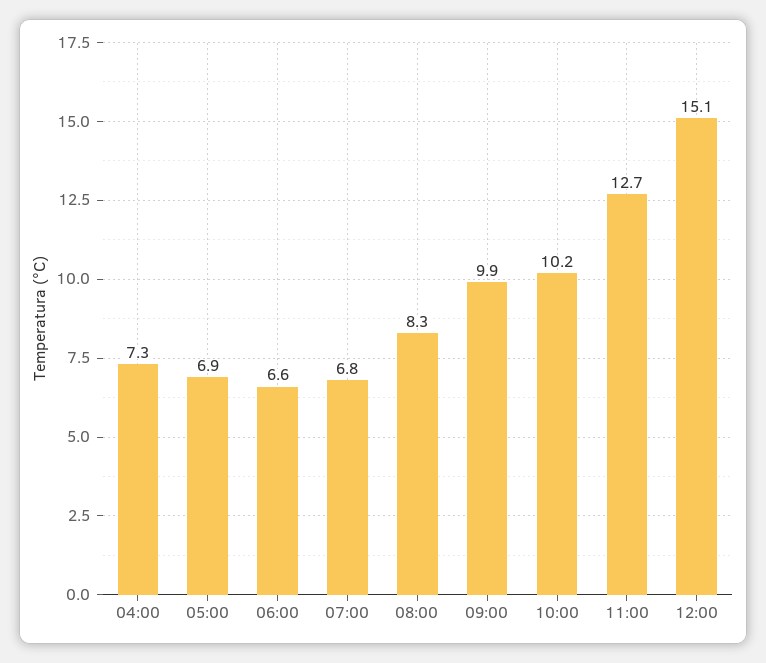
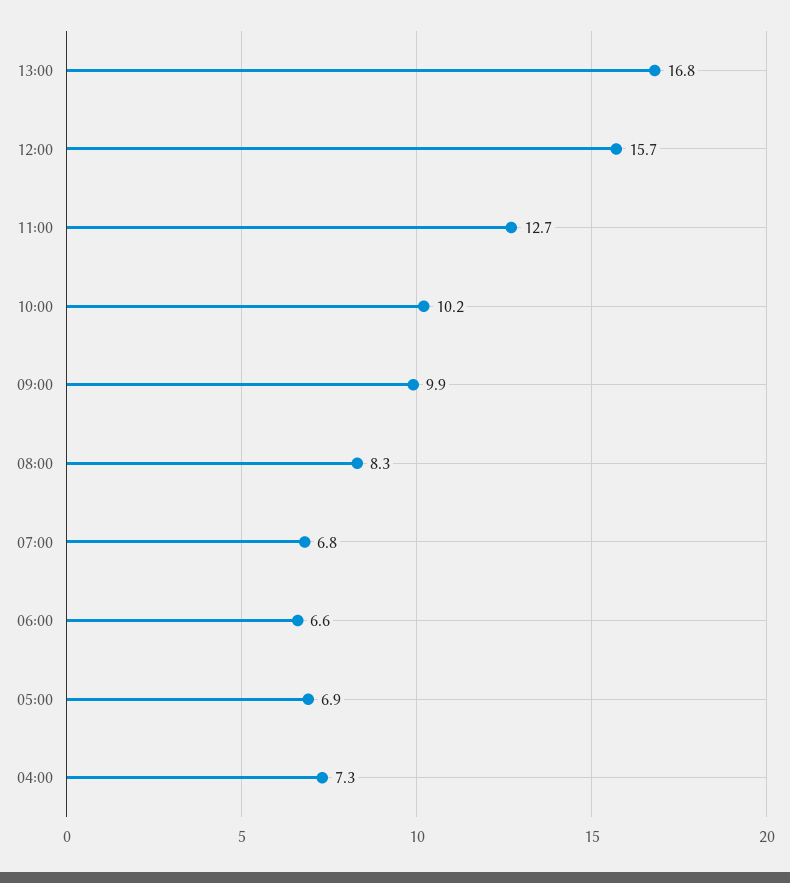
12:00: 15.1 -> 15.7
13:00: none -> 16.8

